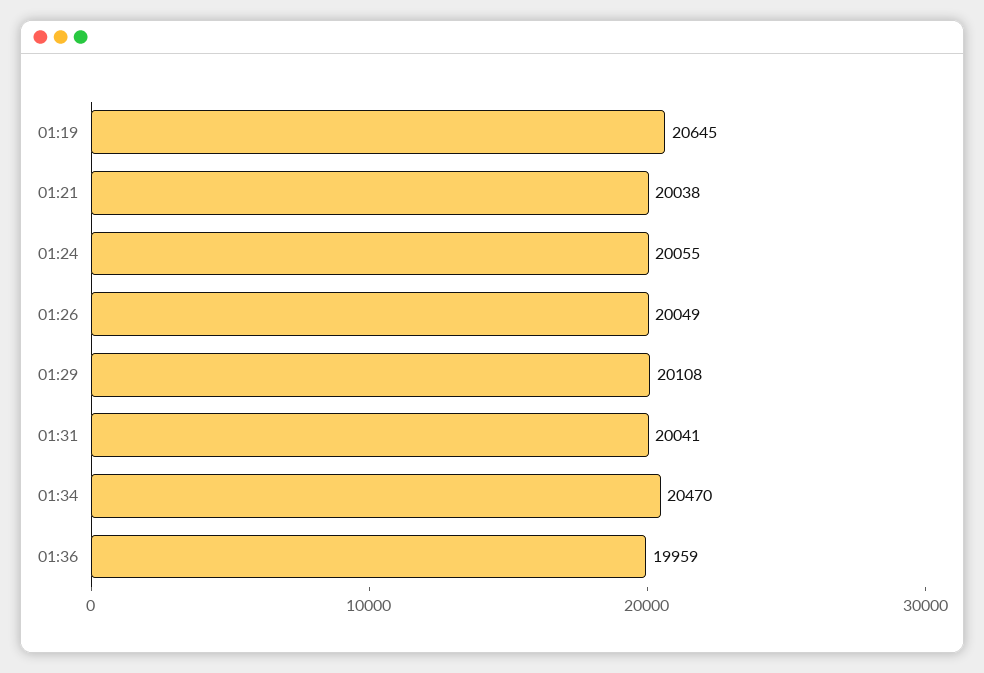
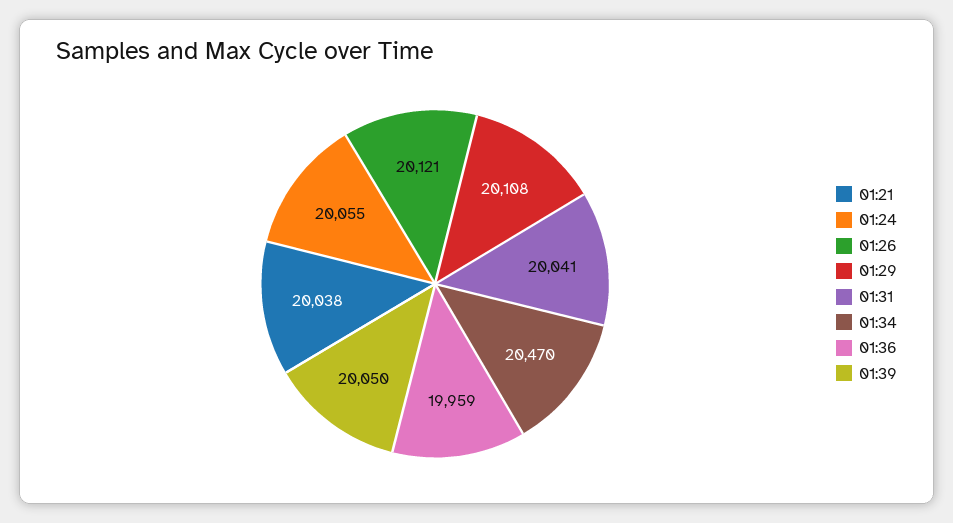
01:19: 20645 -> none
01:26: 20049 -> 20121
01:39: none -> 20050

